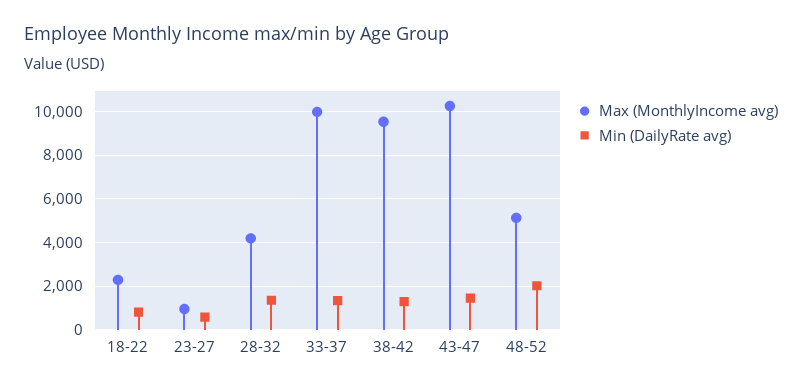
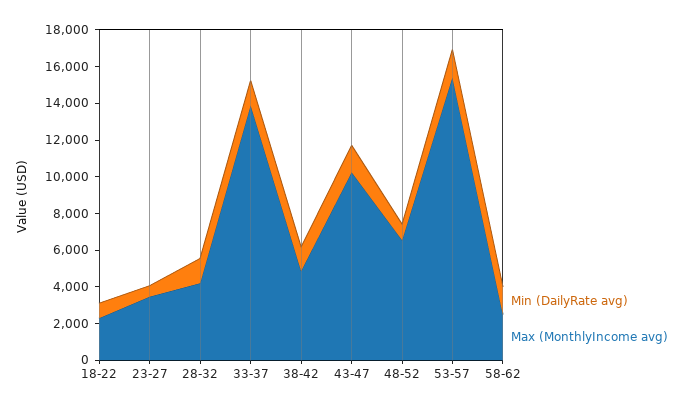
Max (MonthlyIncome avg), 23-27: 1000 -> 3500
Max (MonthlyIncome avg), 33-37: 10000 -> 14000
Max (MonthlyIncome avg), 38-42: 9500 -> 5000
Max (MonthlyIncome avg), 48-52: 5000 -> 6500
Min (DailyRate avg), 48-52: 2000 -> 1000
Min (DailyRate avg), 53-57: none -> 1500
Max (MonthlyIncome avg), 53-57: none -> 15500
Min (DailyRate avg), 58-62: none -> 1500
Max (MonthlyIncome avg), 58-62: none -> 2500

